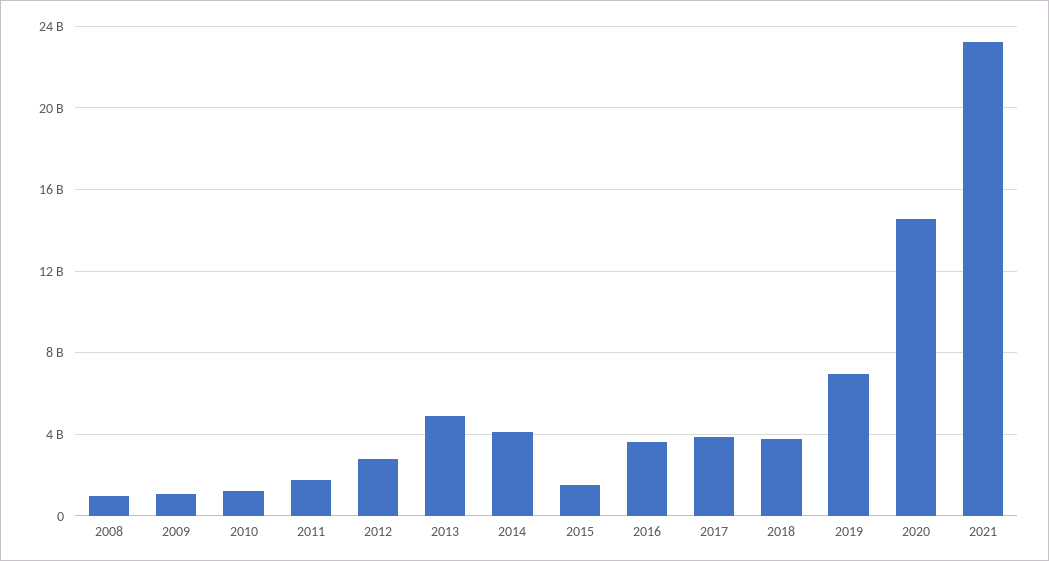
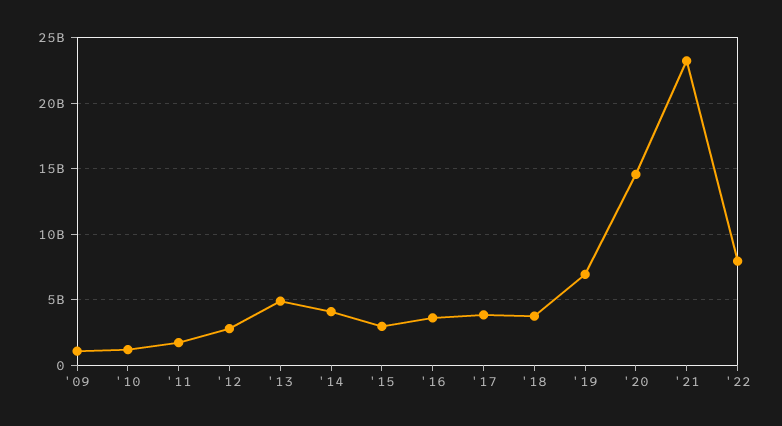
2008: 1000000000 -> none
2015: 1500000000 -> 3000000000
'22: none -> 8000000000

